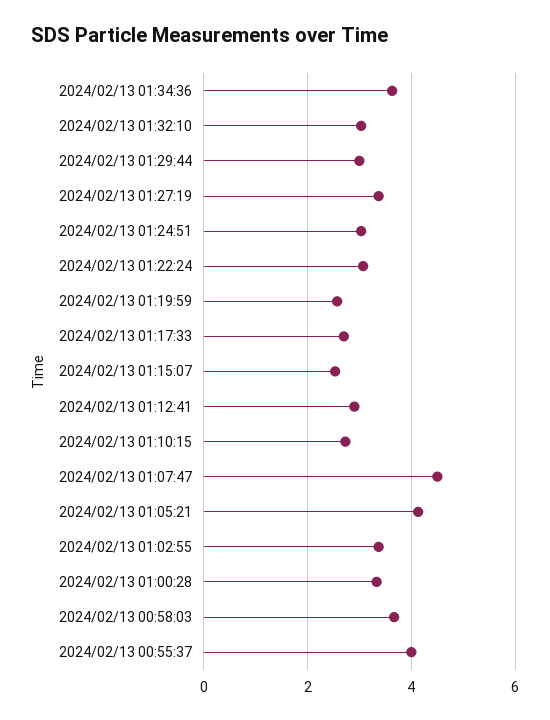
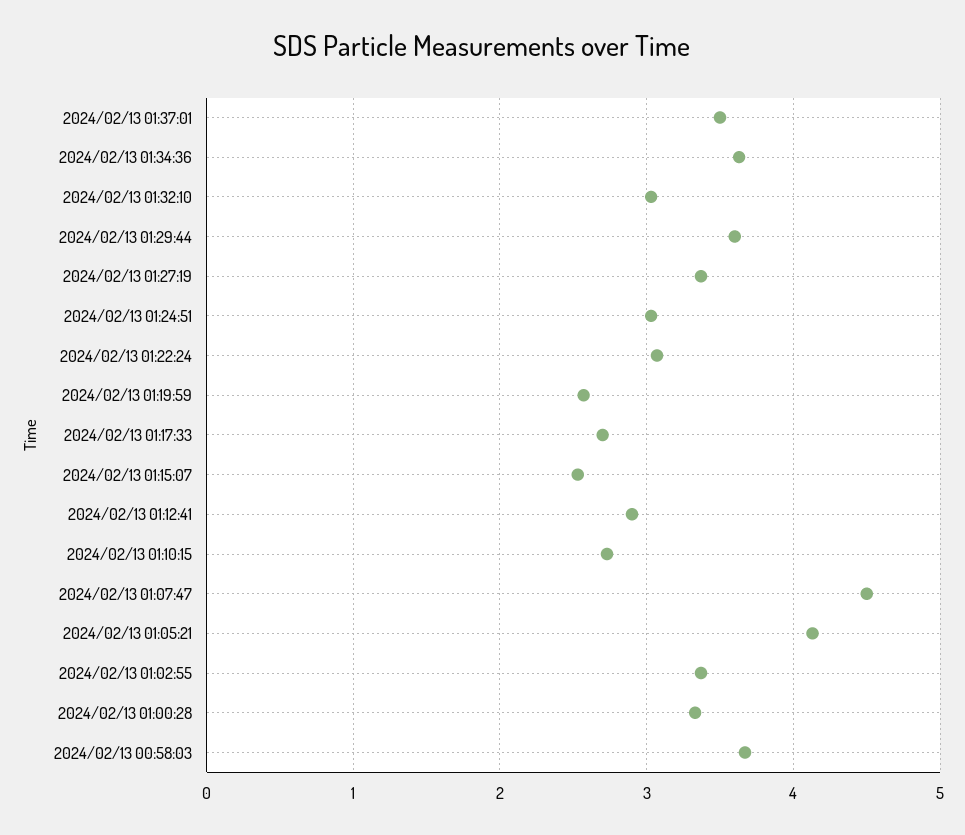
2024/02/13 01:29:44: 3 -> 3.6
2024/02/13 00:55:37: 4 -> none
2024/02/13 01:37:01: none -> 3.5

